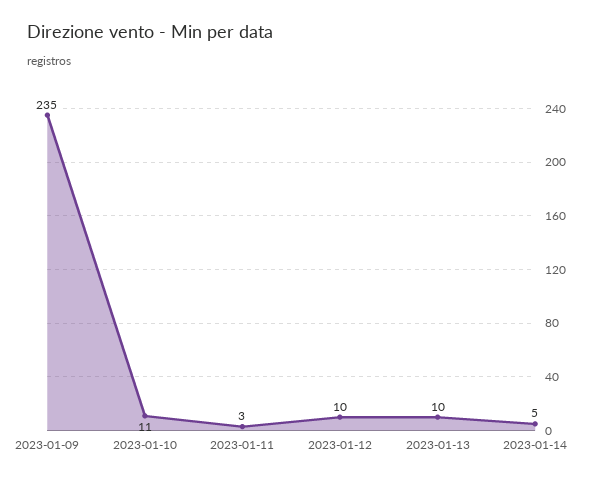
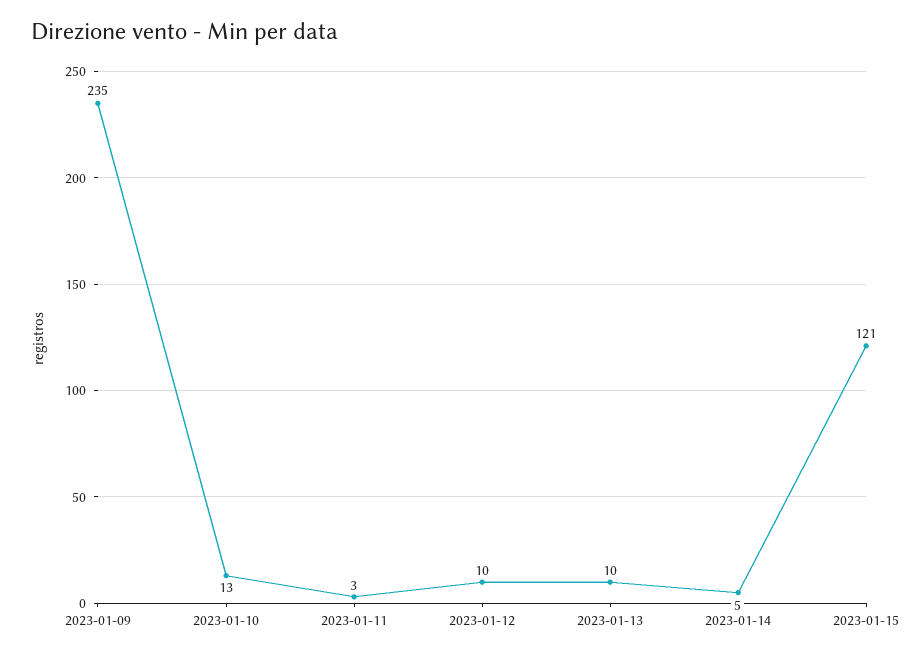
2023-01-10: 11 -> 13
2023-01-15: none -> 121

